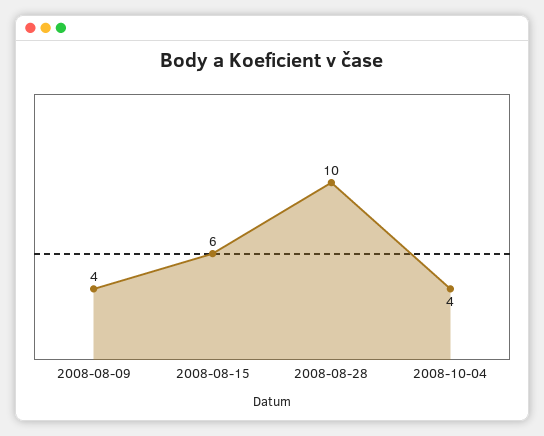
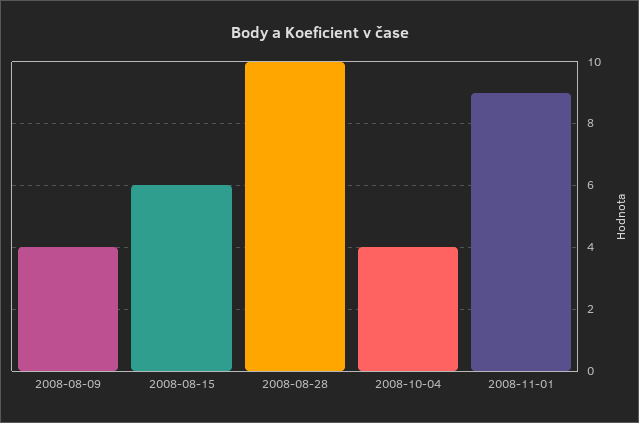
2008-11-01: none -> 9

